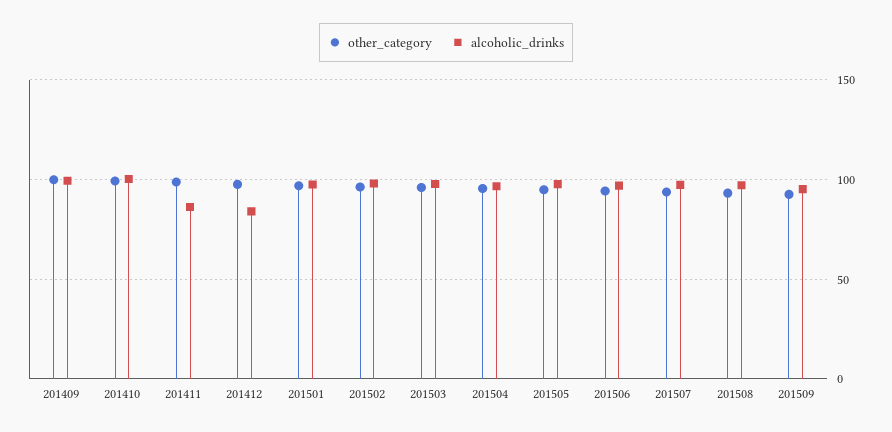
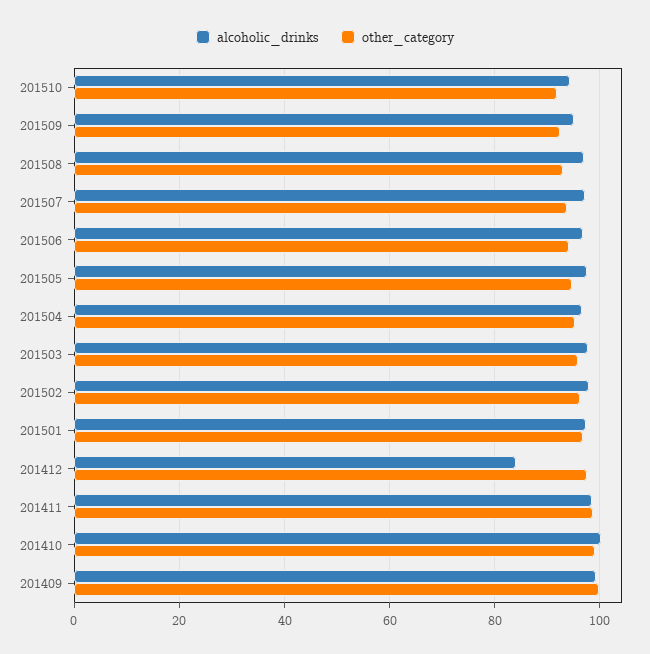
alcoholic_drinks, 201411: 85 -> 98
alcoholic_drinks, 201510: none -> 94
other_category, 201510: none -> 92

